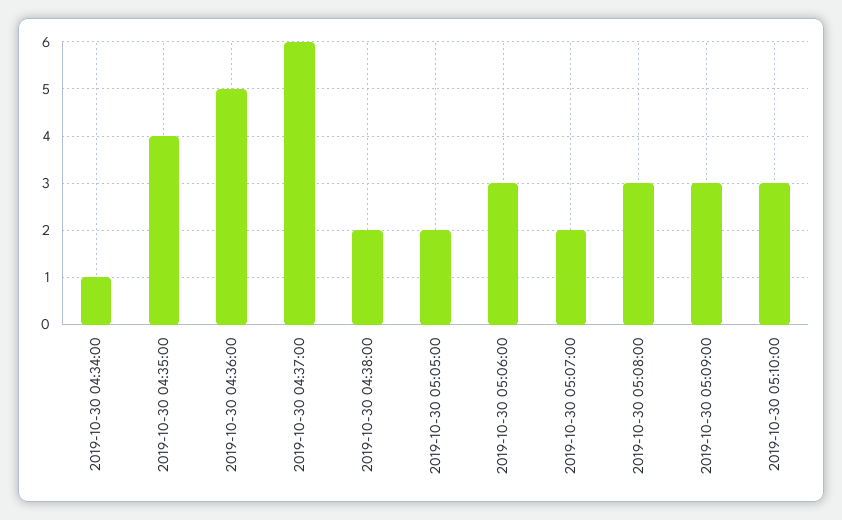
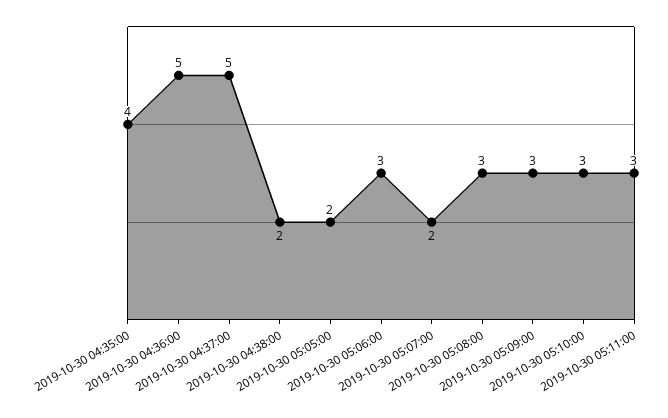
2019-10-30 04:34:00: 1 -> none
2019-10-30 04:37:00: 6 -> 5
2019-10-30 05:11:00: none -> 3

